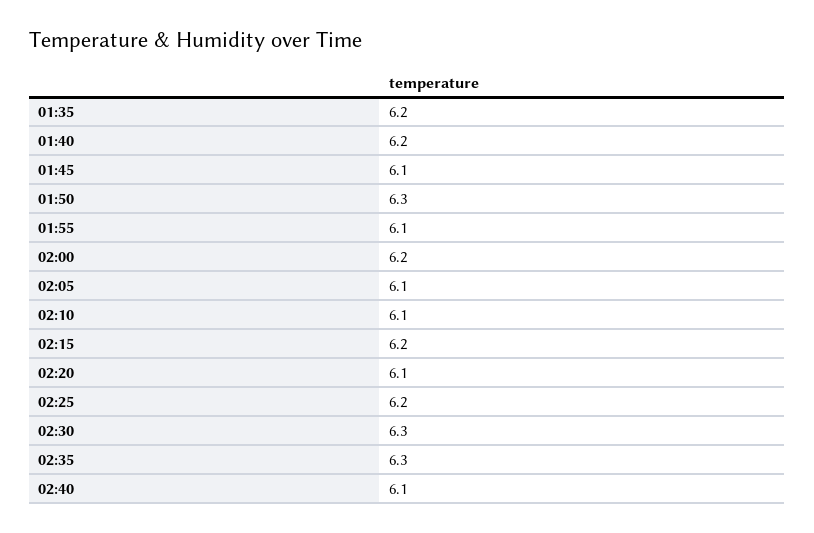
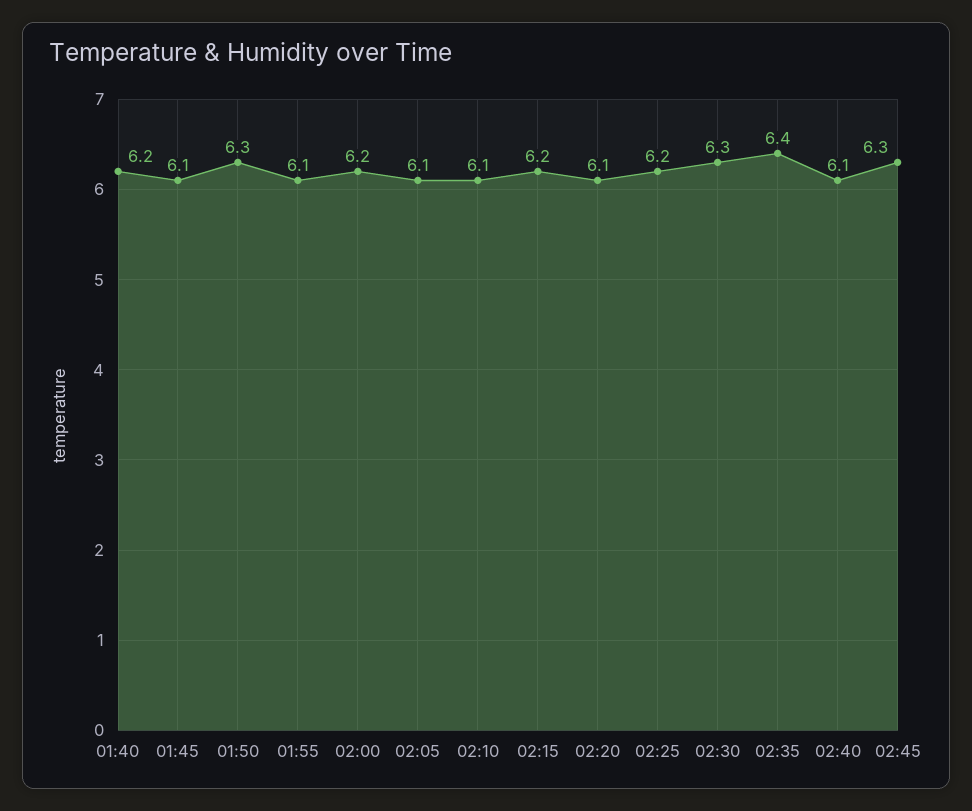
01:35: 6.2 -> none
02:35: 6.3 -> 6.4
02:45: none -> 6.3

